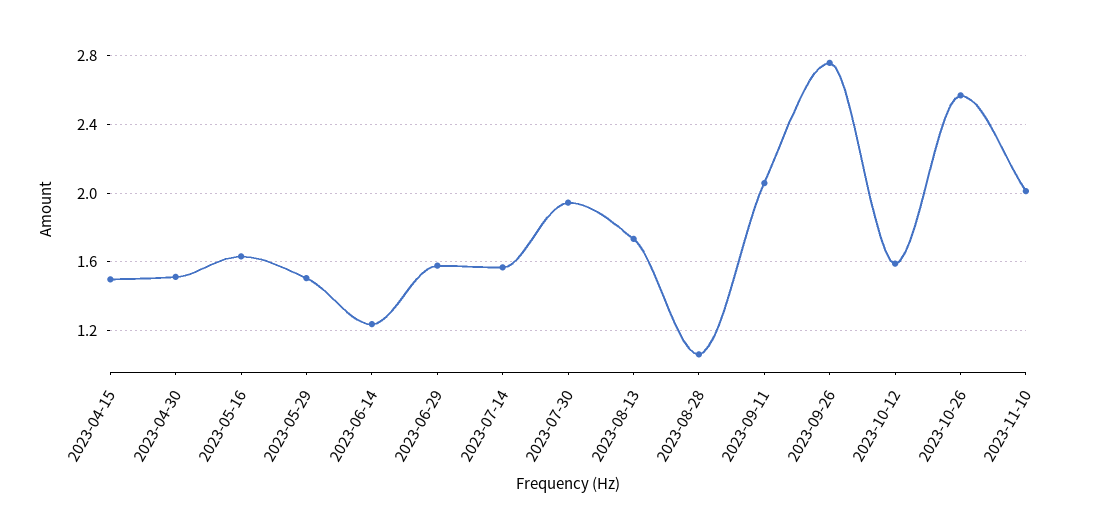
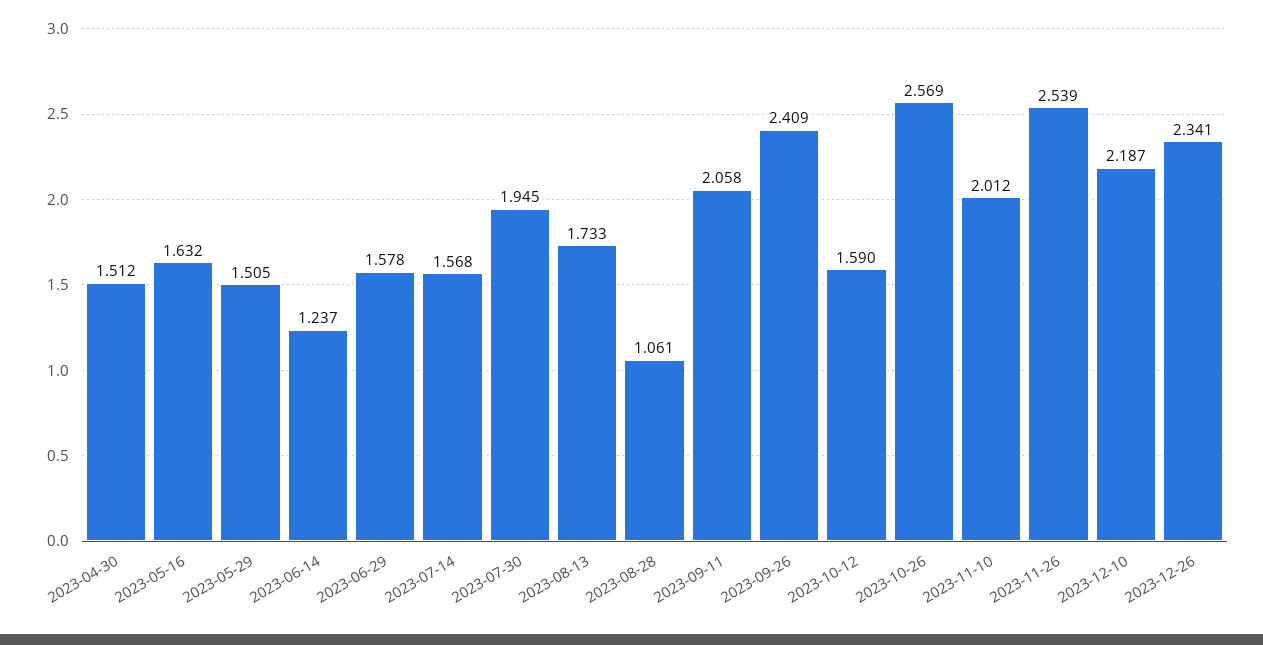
2023-04-15: 1.5 -> none
2023-09-26: 2.75 -> 2.409
2023-11-26: none -> 2.539
2023-12-10: none -> 2.187
2023-12-26: none -> 2.341

